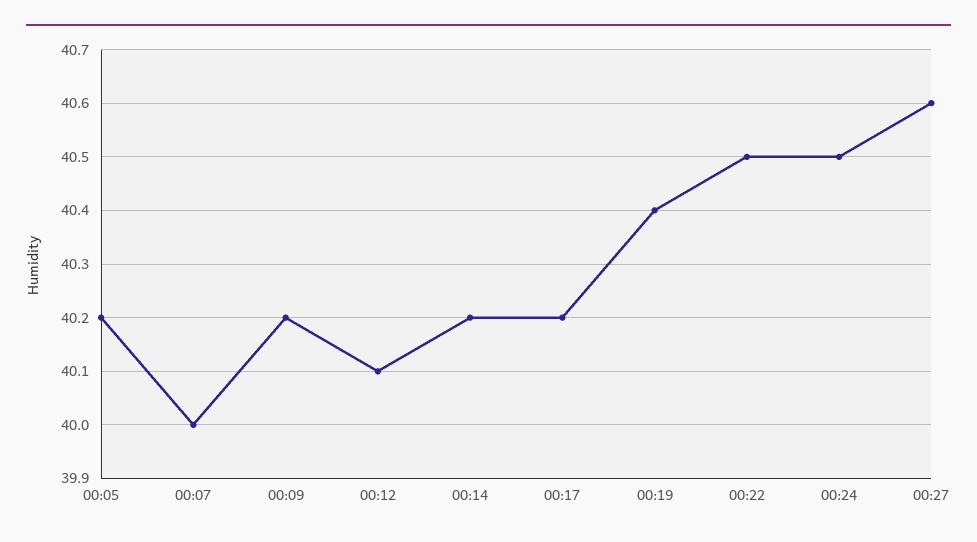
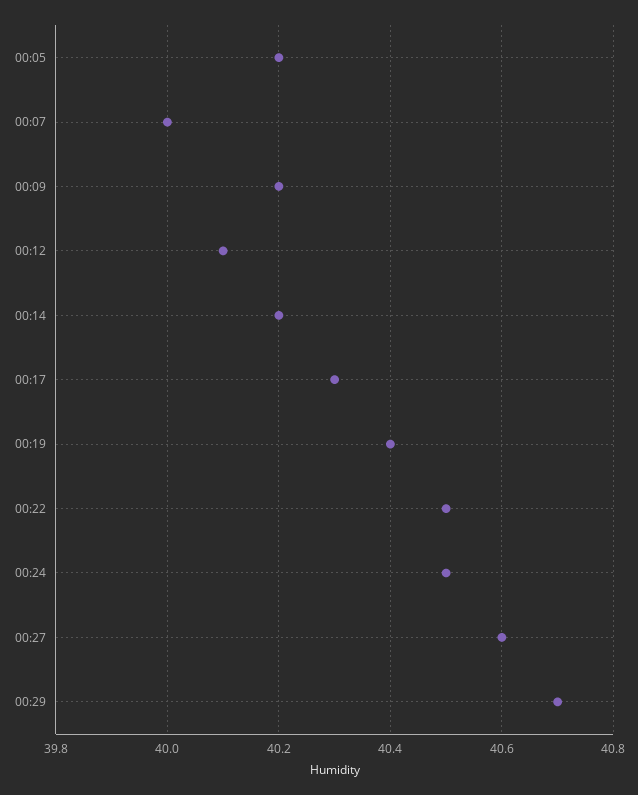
00:17: 40.2 -> 40.3
00:29: none -> 40.7

